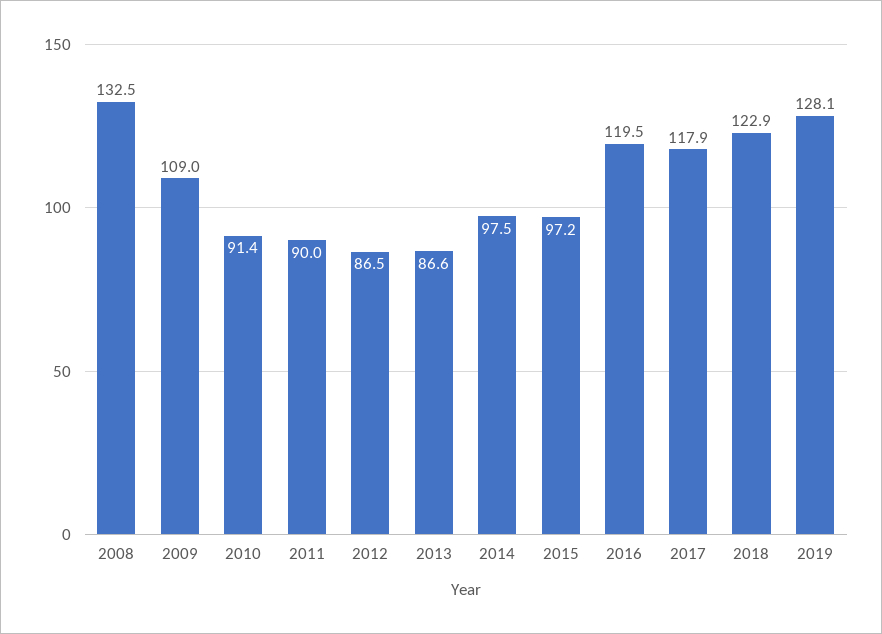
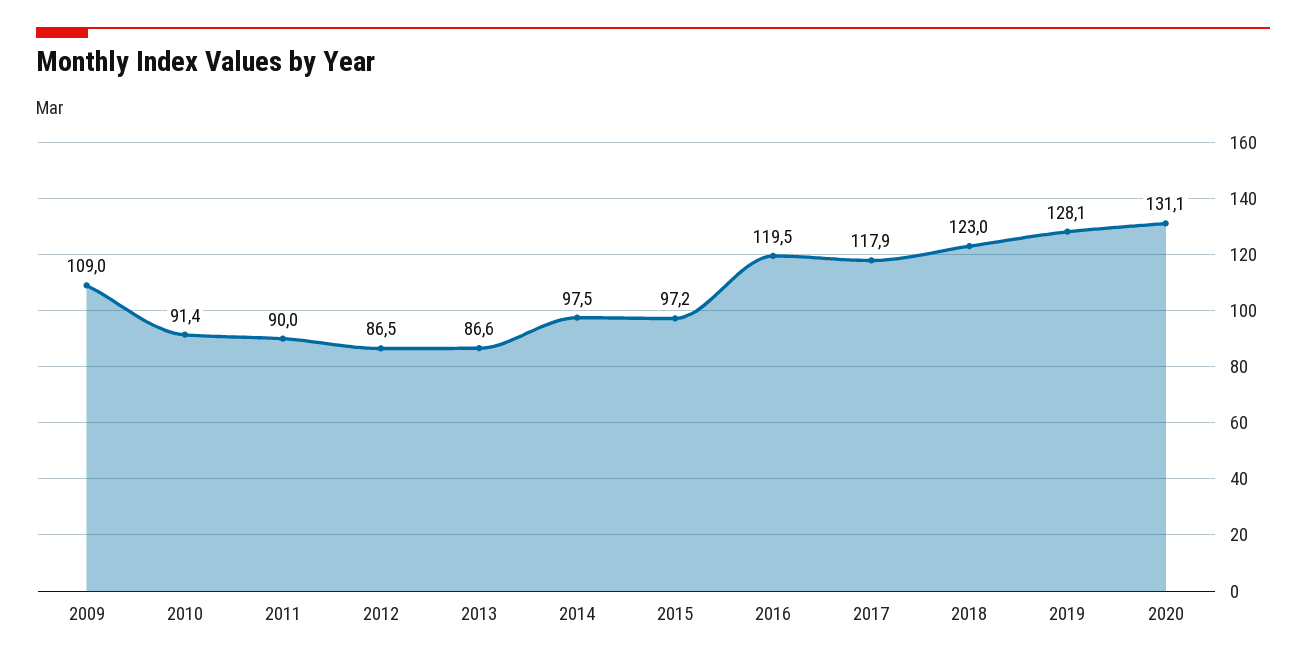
2008: 132.5 -> none
2018: 122.9 -> 123
2020: none -> 131.1

